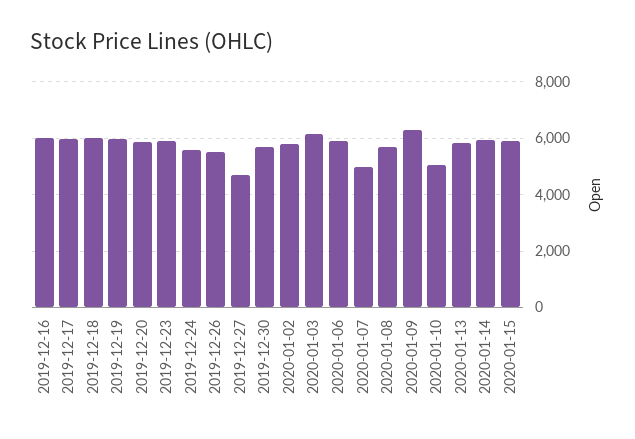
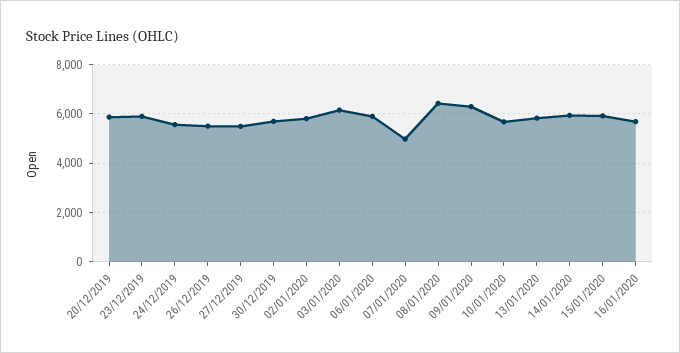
2019-12-16: 6000 -> none
2019-12-17: 6000 -> none
2019-12-18: 6000 -> none
2019-12-19: 6000 -> none
2019-12-27: 4750 -> 5500
2020-01-08: 5750 -> 6500
2020-01-10: 5000 -> 5750
16/01/2020: none -> 5750

